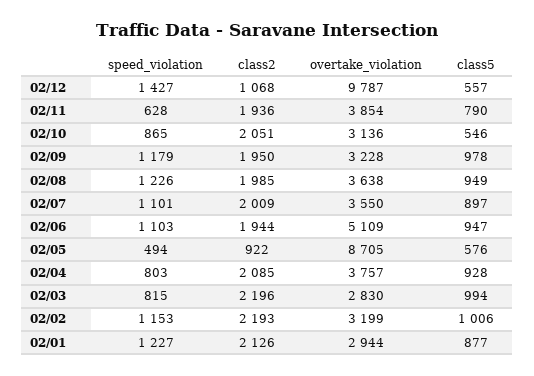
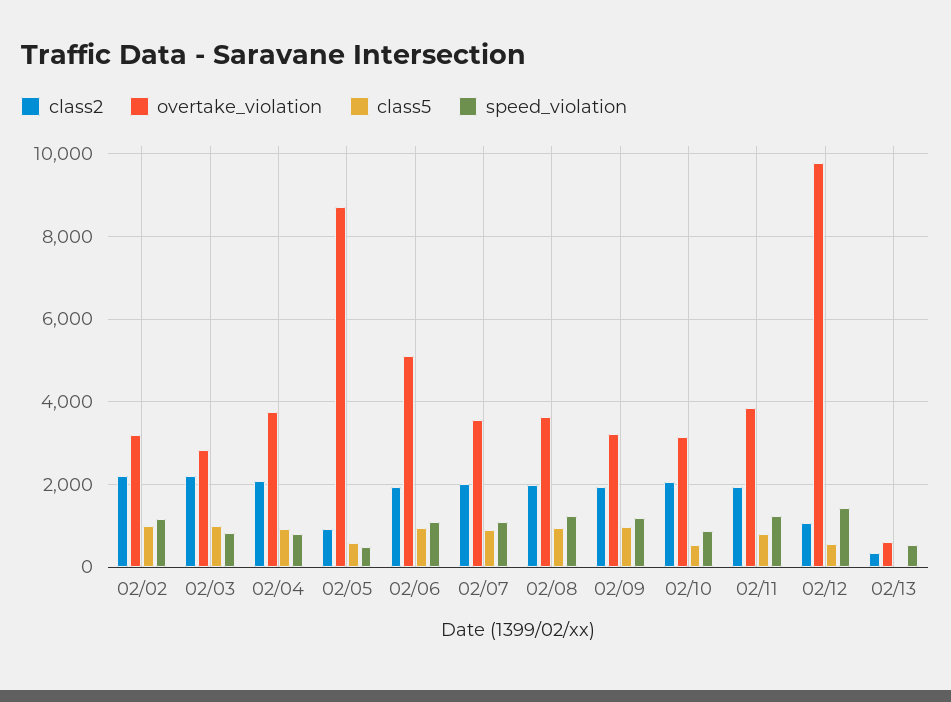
speed_violation, 02/11: 628 -> 1200
speed_violation, 02/01: 1227 -> none
class2, 02/01: 2126 -> none
overtake_violation, 02/01: 2944 -> none
class5, 02/01: 877 -> none
class2, 02/13: none -> 400
overtake_violation, 02/13: none -> 600
class5, 02/13: none -> 0
speed_violation, 02/13: none -> 600

